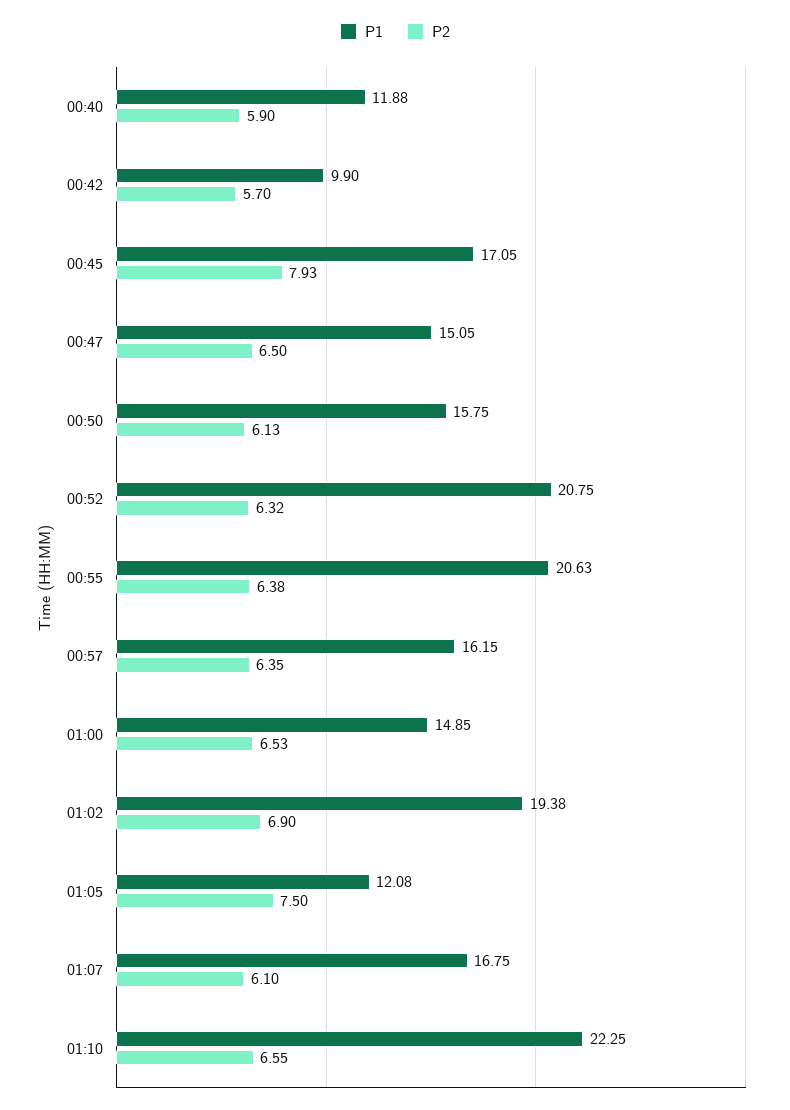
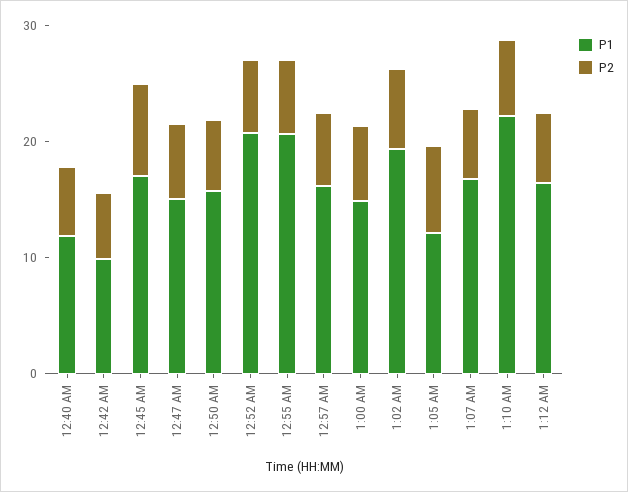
P1, 1:12 AM: none -> 16
P2, 1:12 AM: none -> 6

